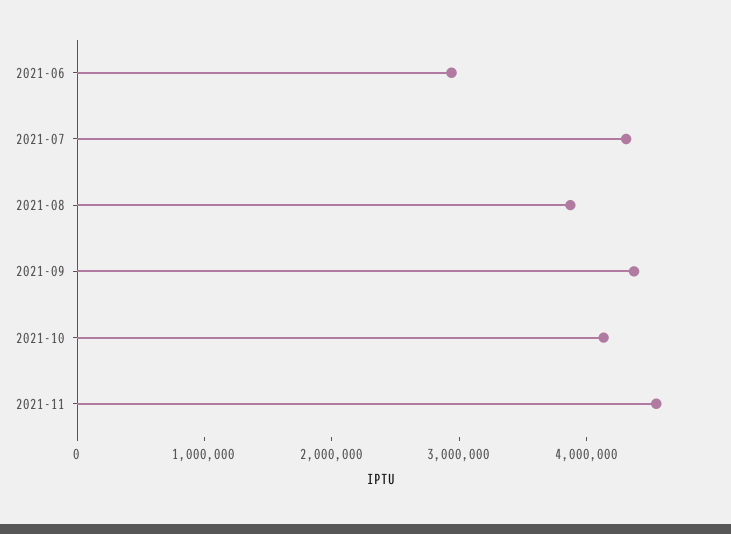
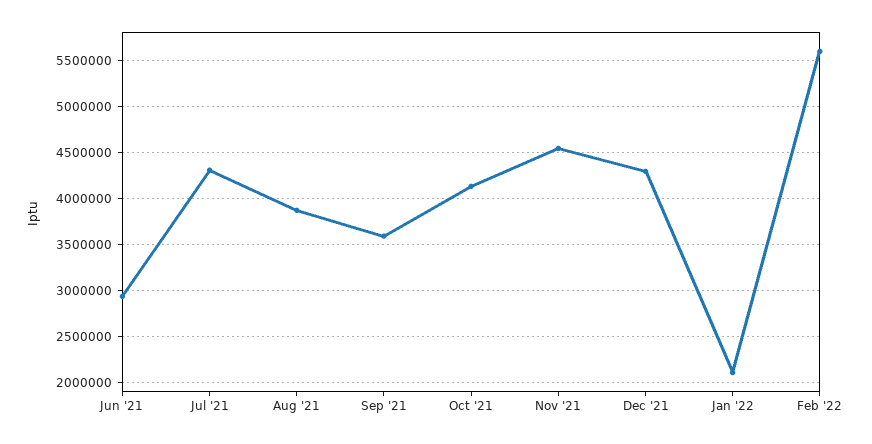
2021-09: 4400000 -> 3600000
Dec '21: none -> 4300000
Jan '22: none -> 2100000
Feb '22: none -> 5600000

